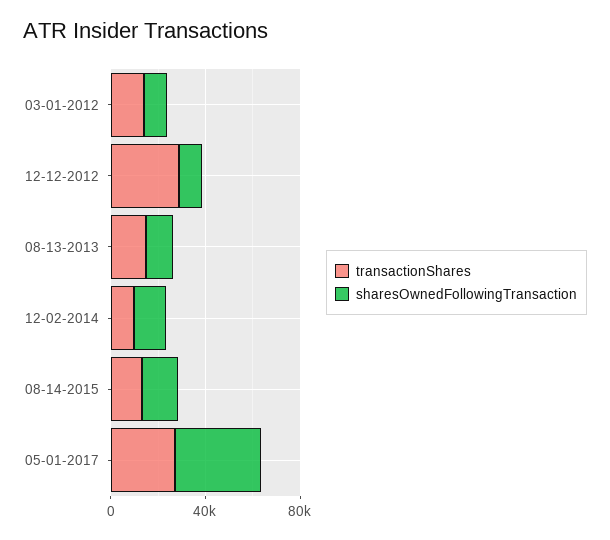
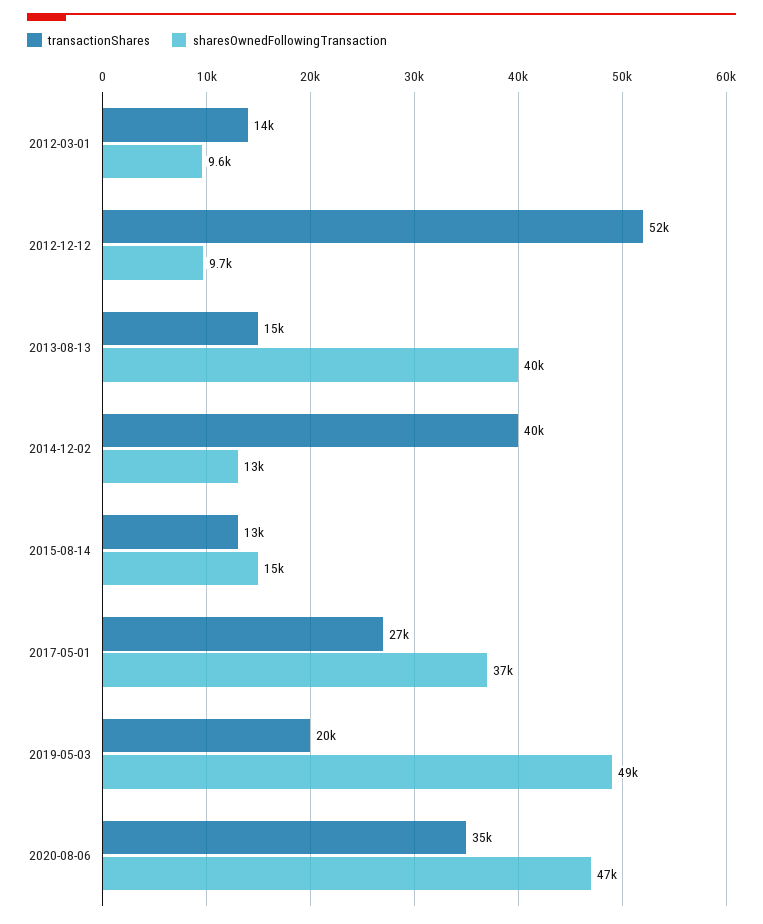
transactionShares, 12-12-2012: 30000 -> 52000
sharesOwnedFollowingTransaction, 08-13-2013: 10000 -> 40000
transactionShares, 12-02-2014: 10000 -> 40000
transactionShares, 2019-05-03: none -> 20000
sharesOwnedFollowingTransaction, 2019-05-03: none -> 49000
transactionShares, 2020-08-06: none -> 35000
sharesOwnedFollowingTransaction, 2020-08-06: none -> 47000

